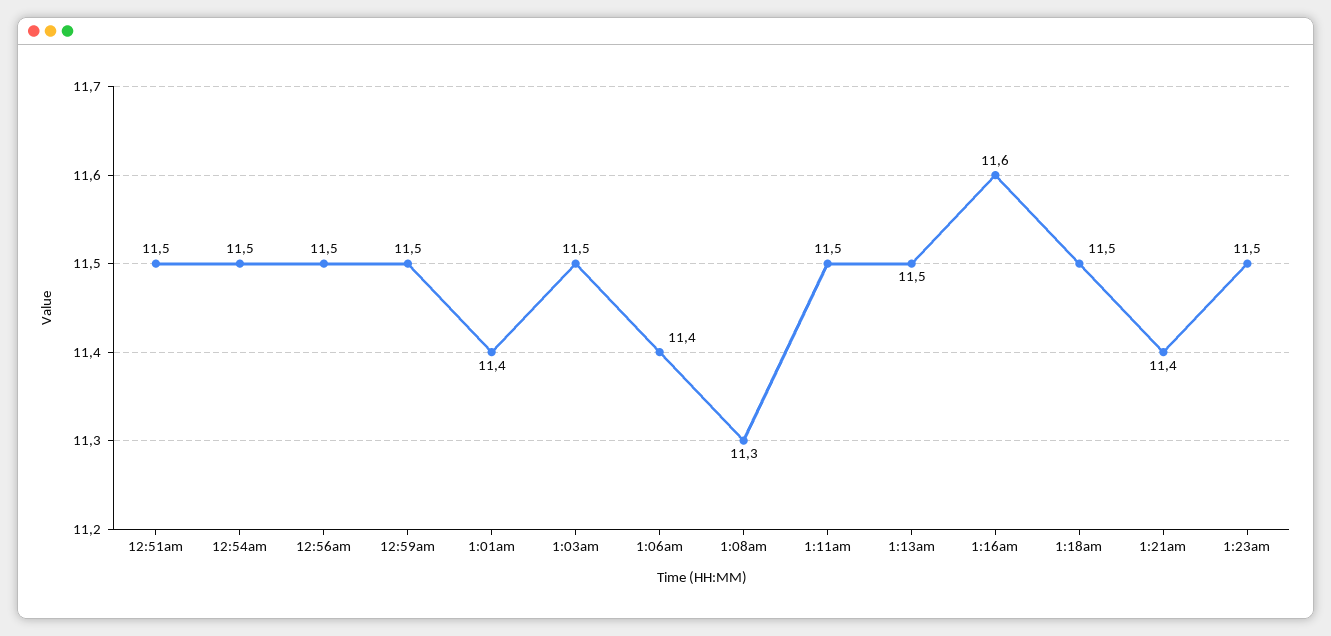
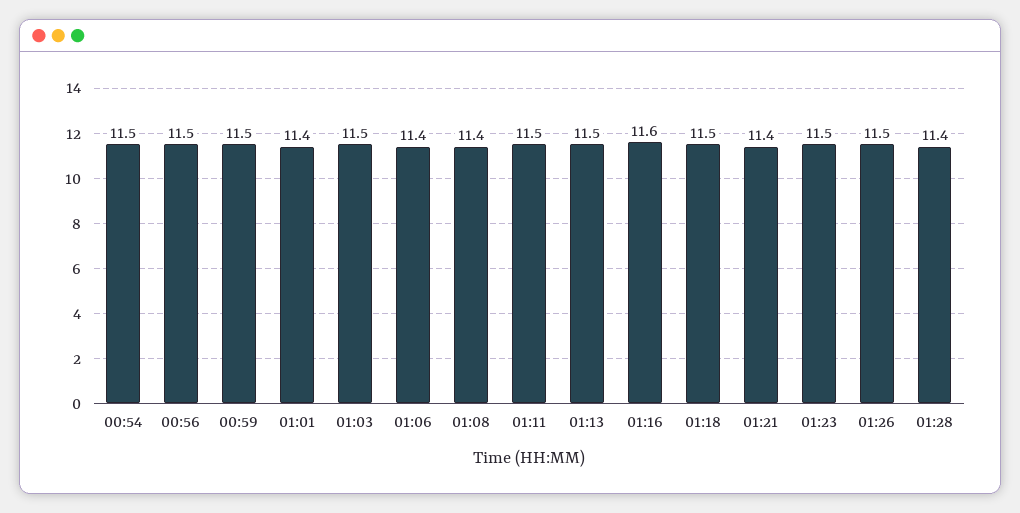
12:51am: 11.5 -> none
1:08am: 11.3 -> 11.4
01:26: none -> 11.5
01:28: none -> 11.4

